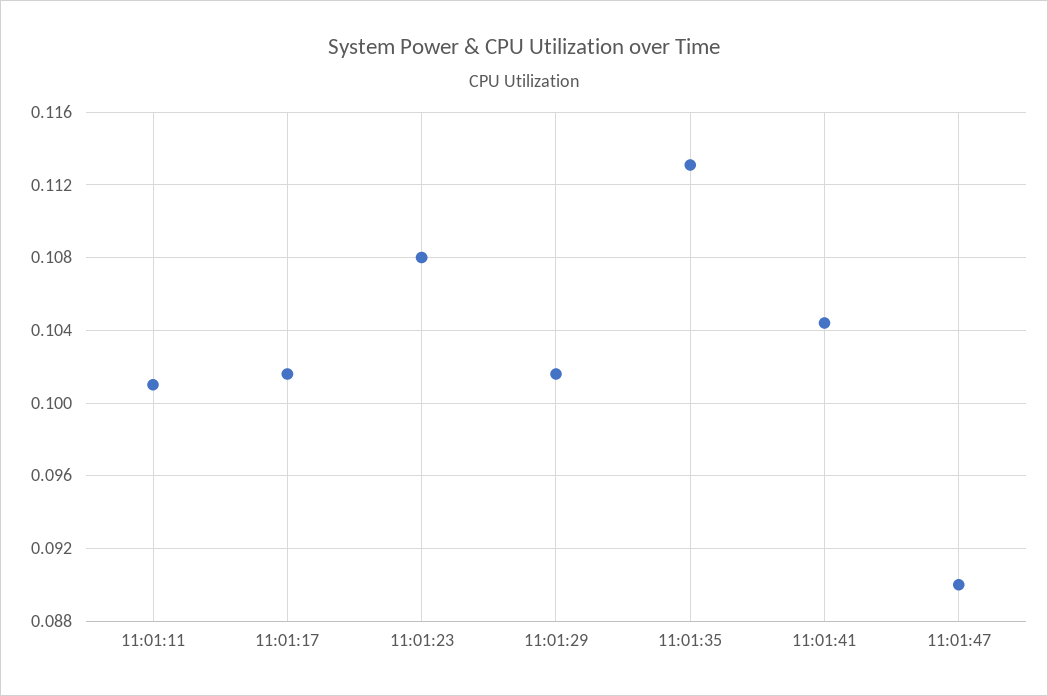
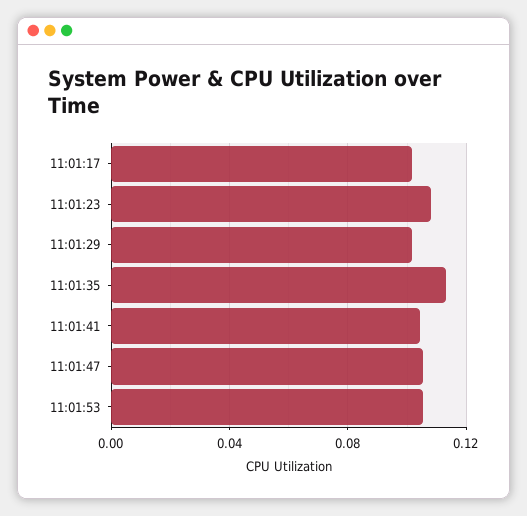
11:01:11: 0.101 -> none
11:01:47: 0.09 -> 0.105
11:01:53: none -> 0.105

